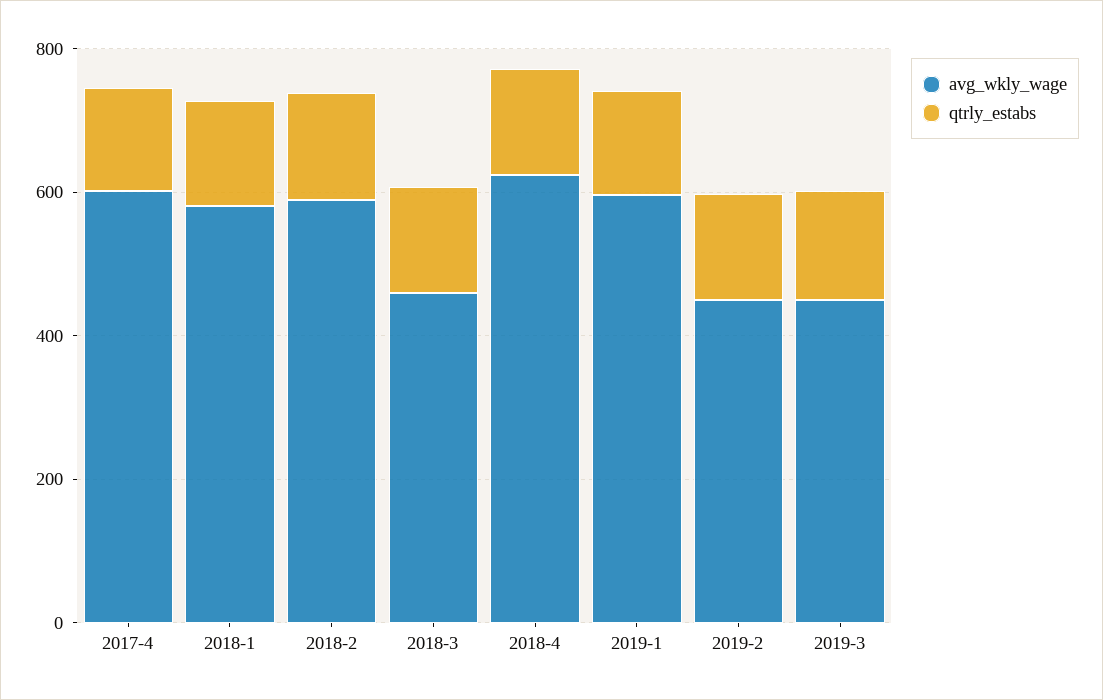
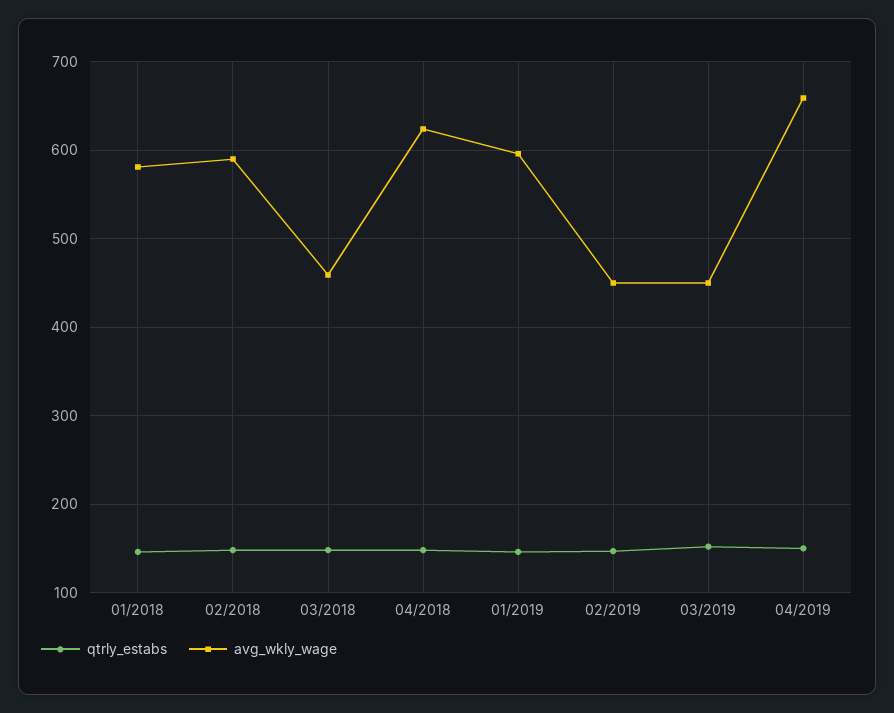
avg_wkly_wage, 2017-4: 600 -> none
qtrly_estabs, 2017-4: 150 -> none
qtrly_estabs, 04/2019: none -> 150
avg_wkly_wage, 04/2019: none -> 660

